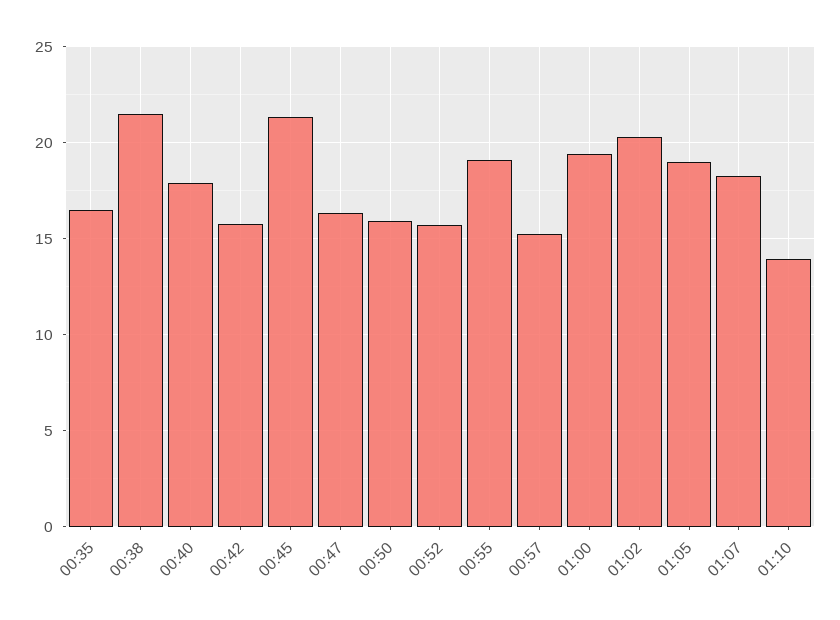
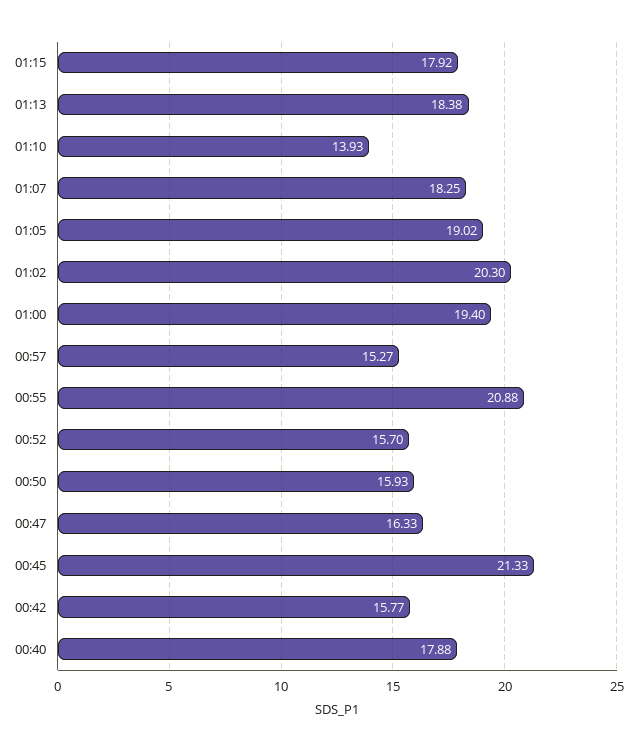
00:35: 16.5 -> none
00:38: 21.5 -> none
00:55: 19 -> 20.88
01:15: none -> 17.92
01:13: none -> 18.38

